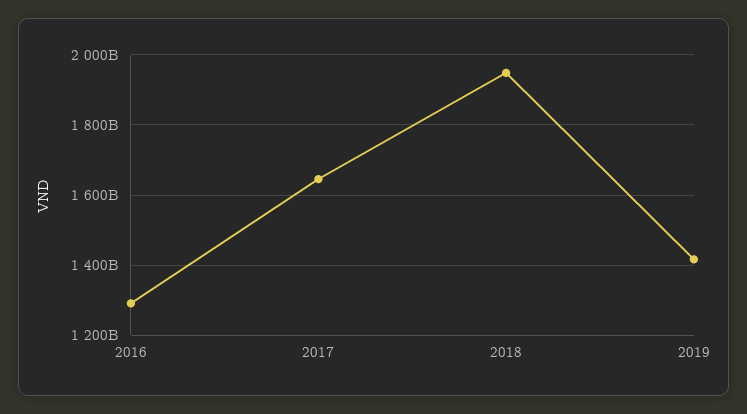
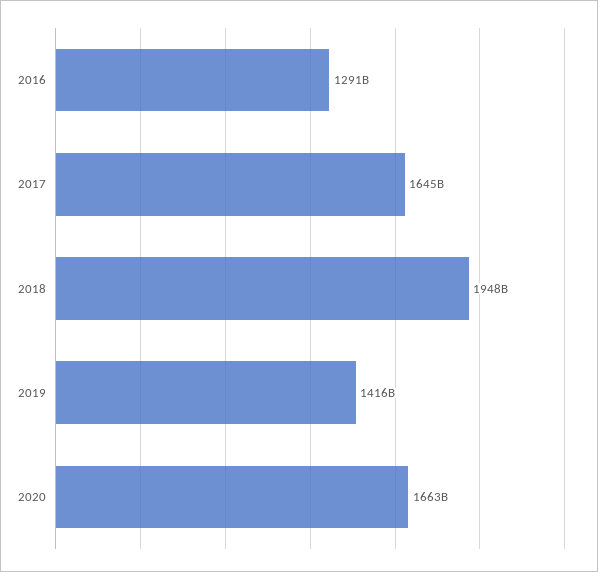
2020: none -> 1663000000000

